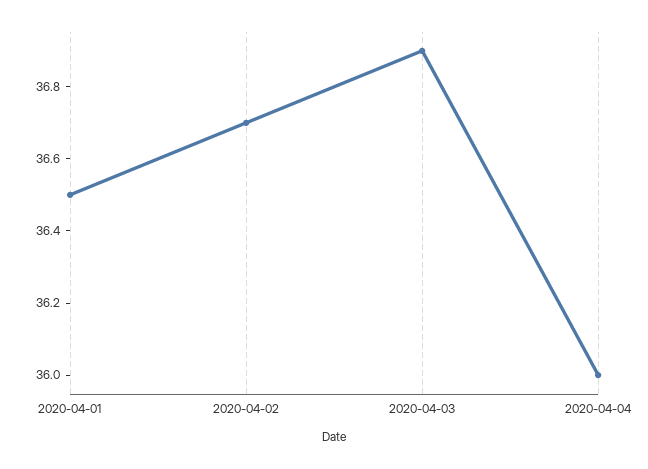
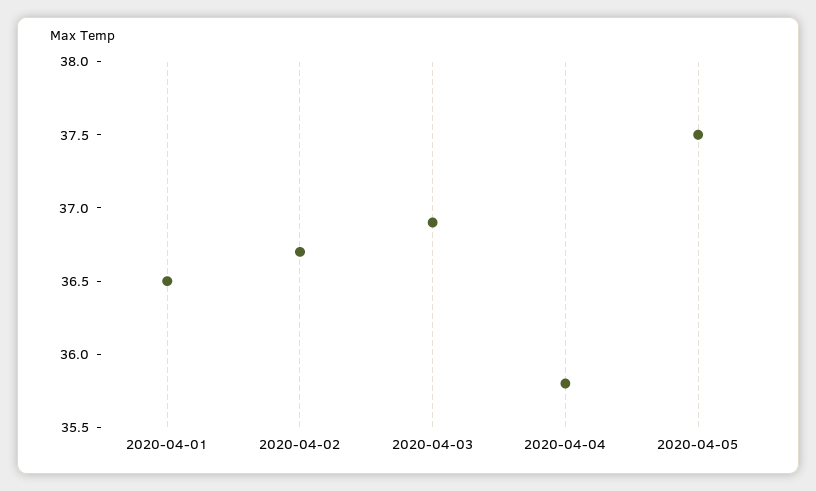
2020-04-04: 36 -> 35.8
2020-04-05: none -> 37.5

